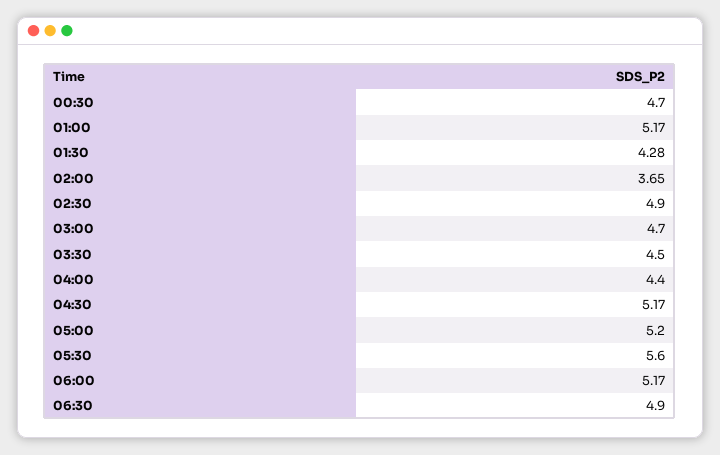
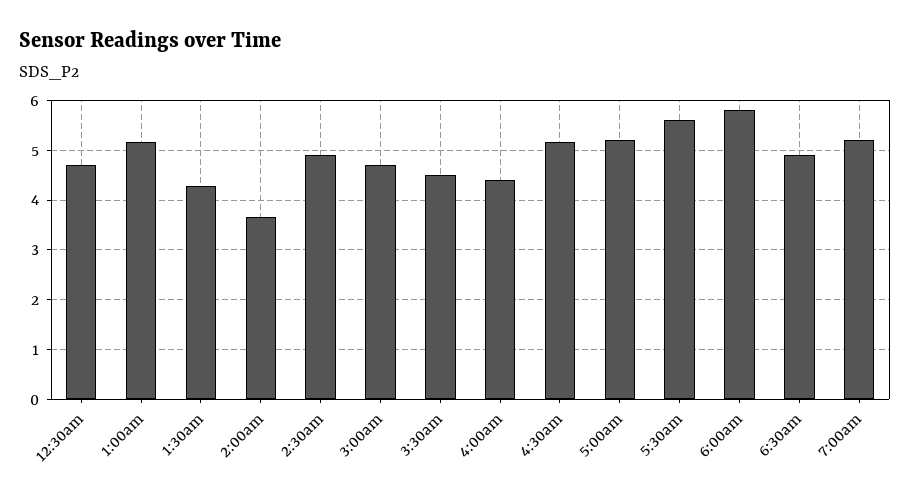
06:00: 5.17 -> 5.8
7:00am: none -> 5.2

